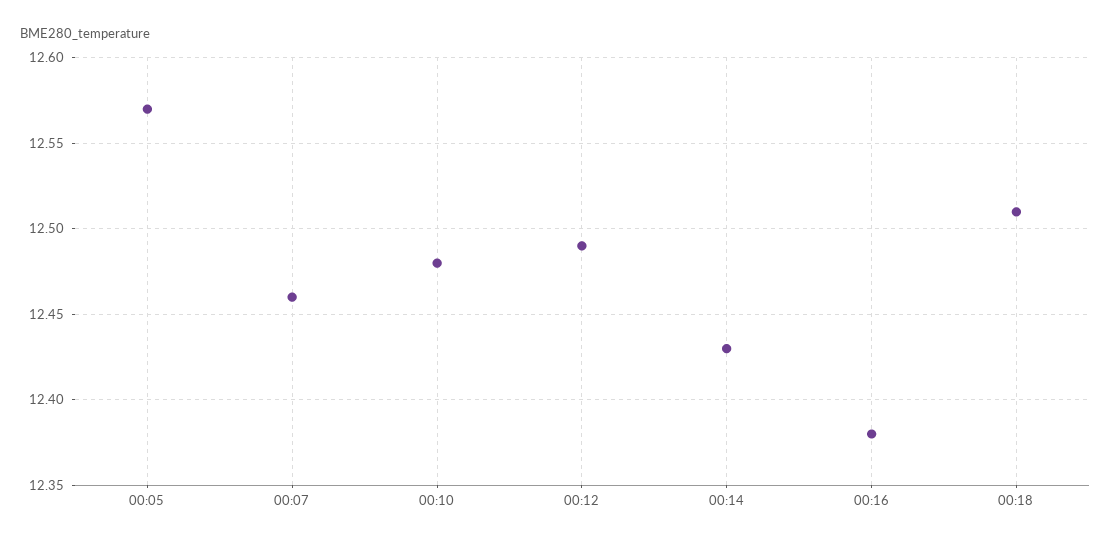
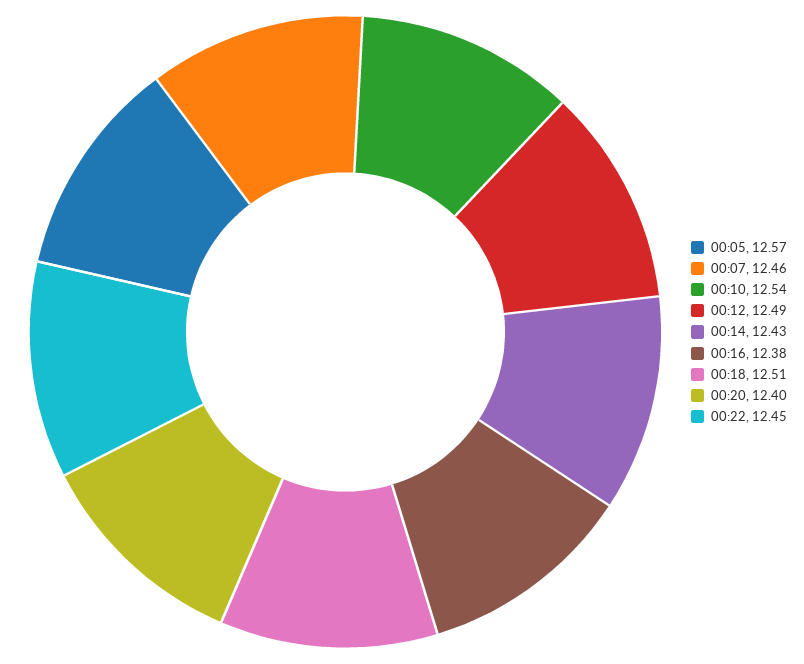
00:10: 12.48 -> 12.54
00:20: none -> 12.4
00:22: none -> 12.45

